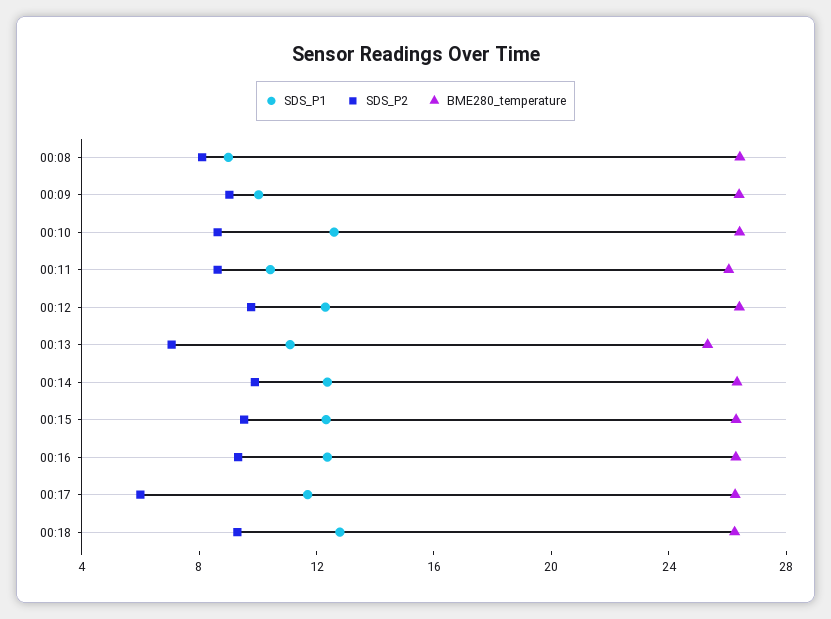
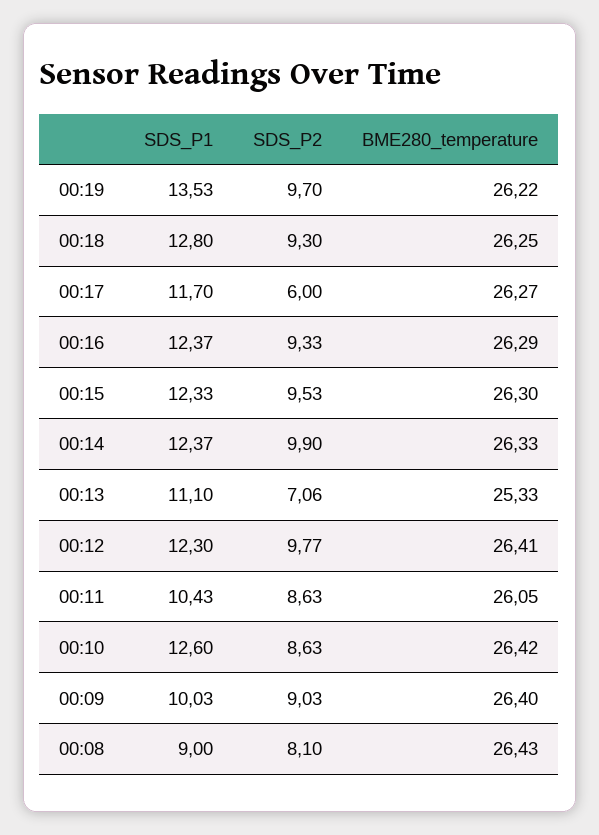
SDS_P1, 00:19: none -> 13.53
SDS_P2, 00:19: none -> 9.7
BME280_temperature, 00:19: none -> 26.22

